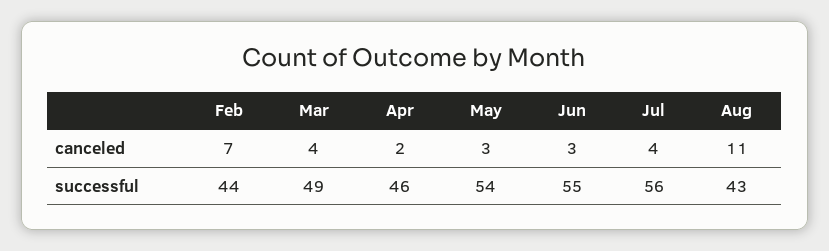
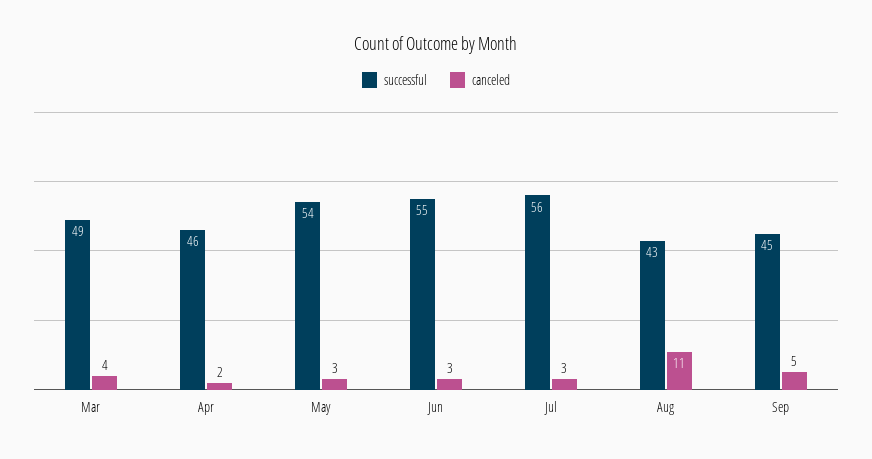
canceled, Feb: 7 -> none
canceled, Jul: 4 -> 3
successful, Feb: 44 -> none
successful, Sep: none -> 45
canceled, Sep: none -> 5

